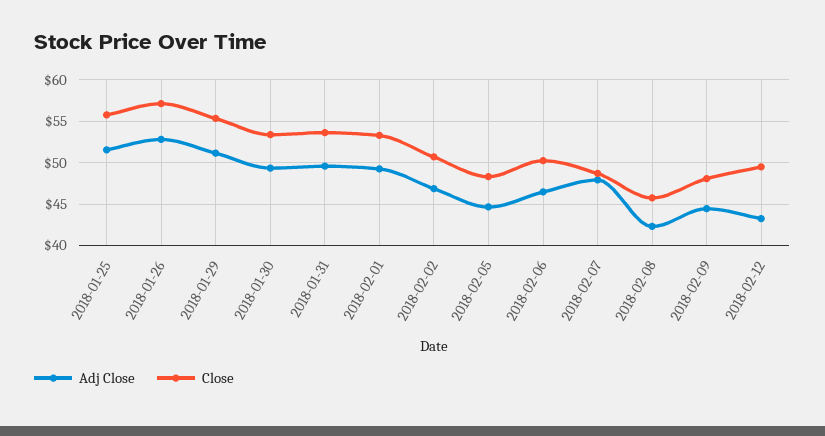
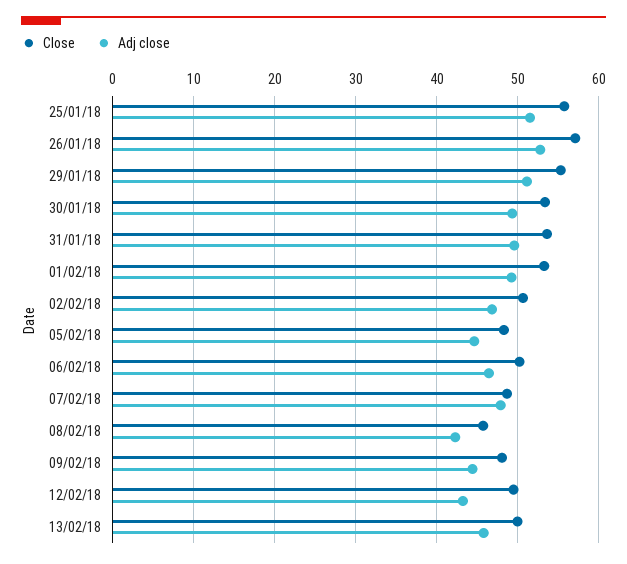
Close, 13/02/18: none -> 50
Adj Close, 13/02/18: none -> 46

